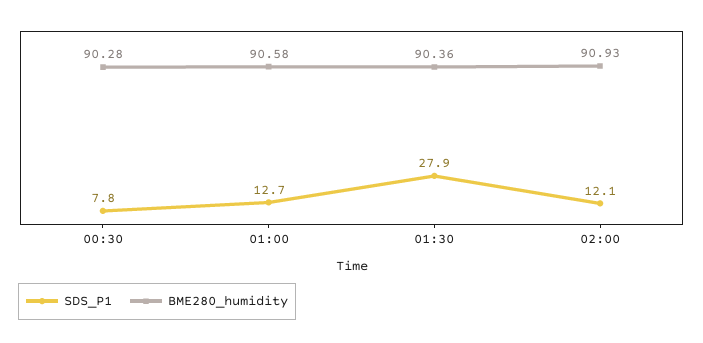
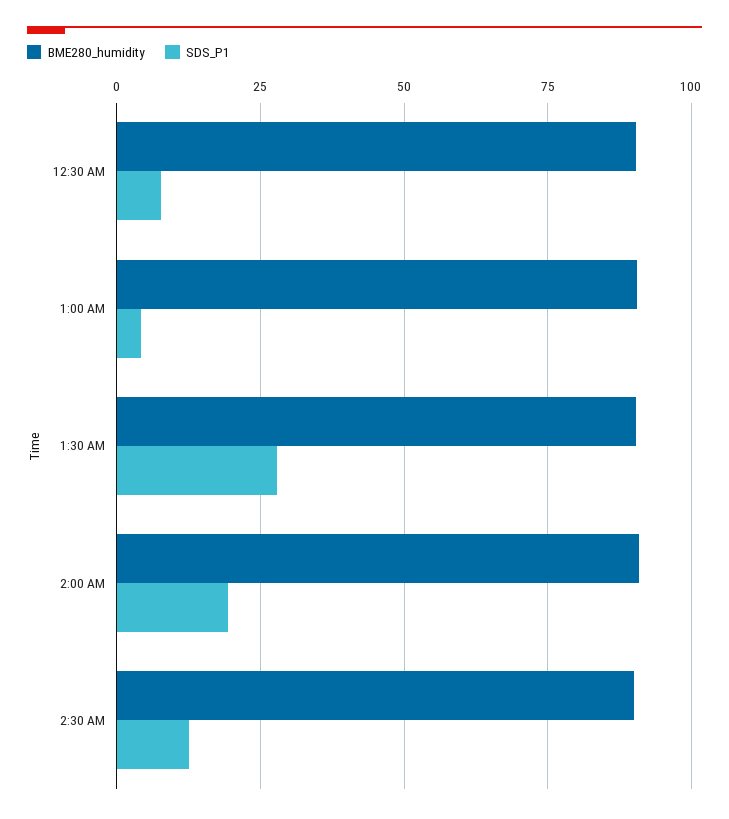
SDS_P1, 01:00: 12.7 -> 5
SDS_P1, 02:00: 12.1 -> 20
BME280_humidity, 2:30 AM: none -> 90
SDS_P1, 2:30 AM: none -> 12.5

